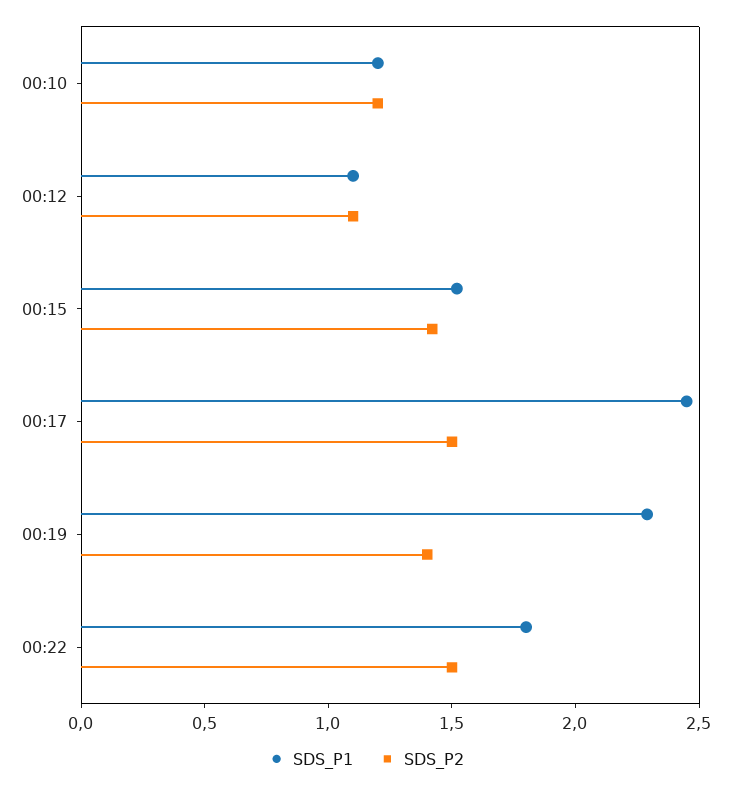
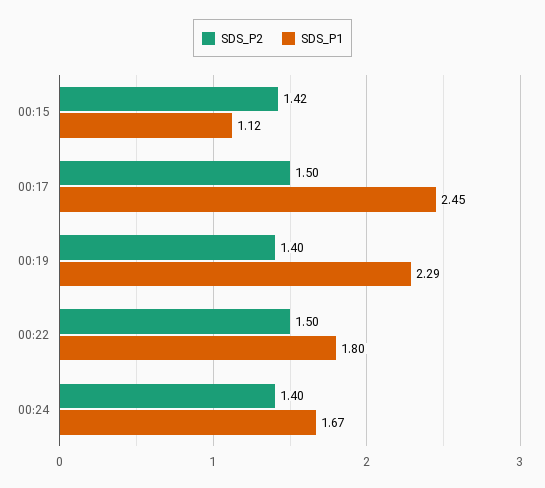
SDS_P1, 00:10: 1.2 -> none
SDS_P2, 00:10: 1.2 -> none
SDS_P1, 00:12: 1.1 -> none
SDS_P2, 00:12: 1.1 -> none
SDS_P1, 00:15: 1.5 -> 1.12
SDS_P2, 00:24: none -> 1.4
SDS_P1, 00:24: none -> 1.67

